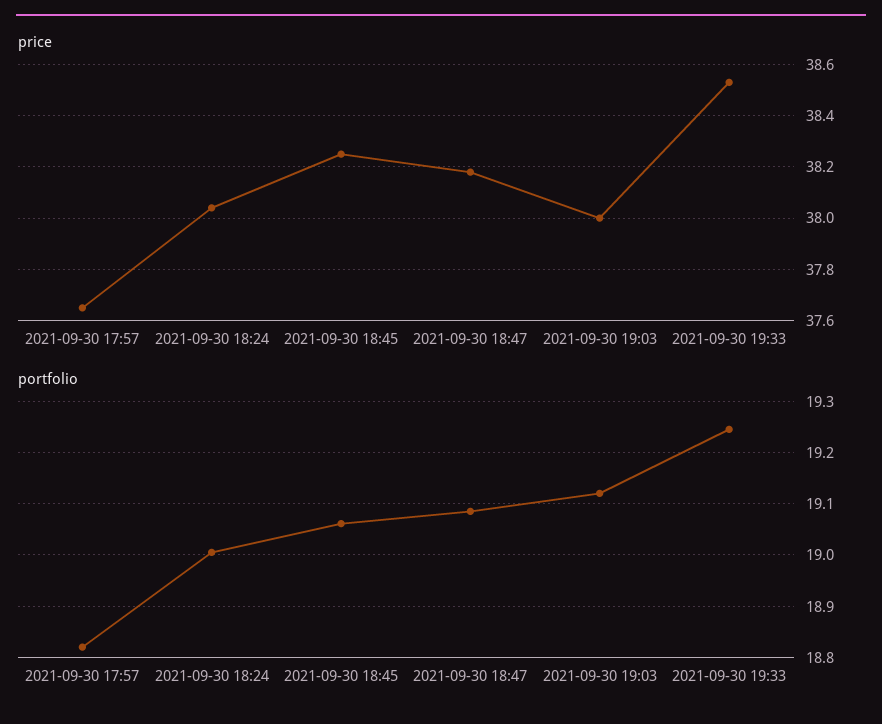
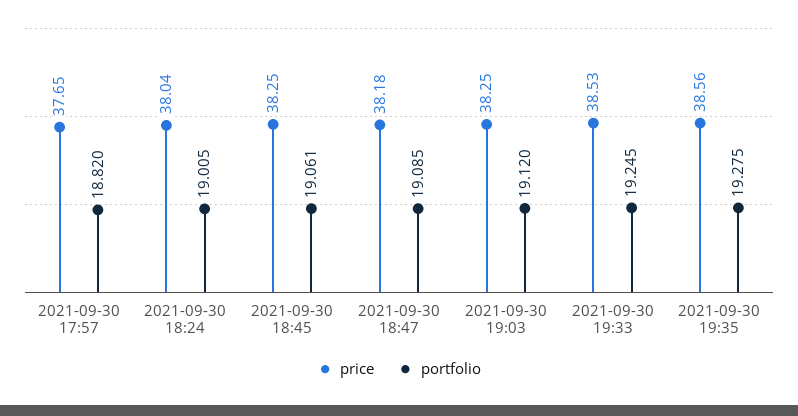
price, 2021-09-30 19:03: 38 -> 38.25
price, 2021-09-30 19:35: none -> 38.56
portfolio, 2021-09-30 19:35: none -> 19.275

